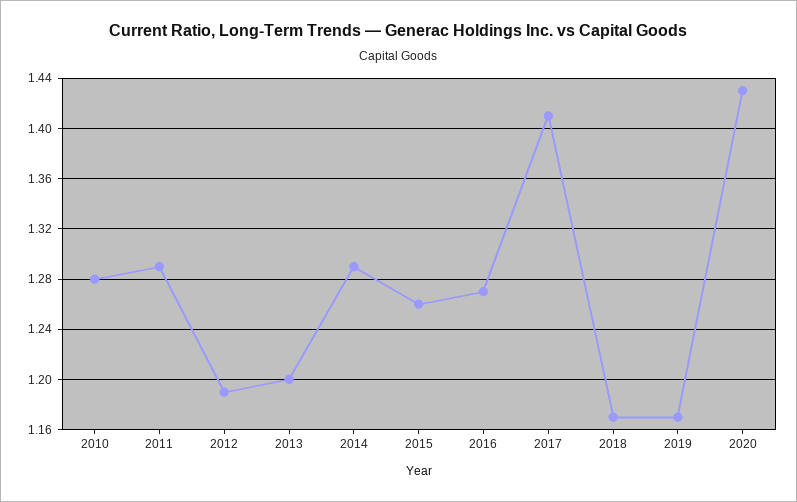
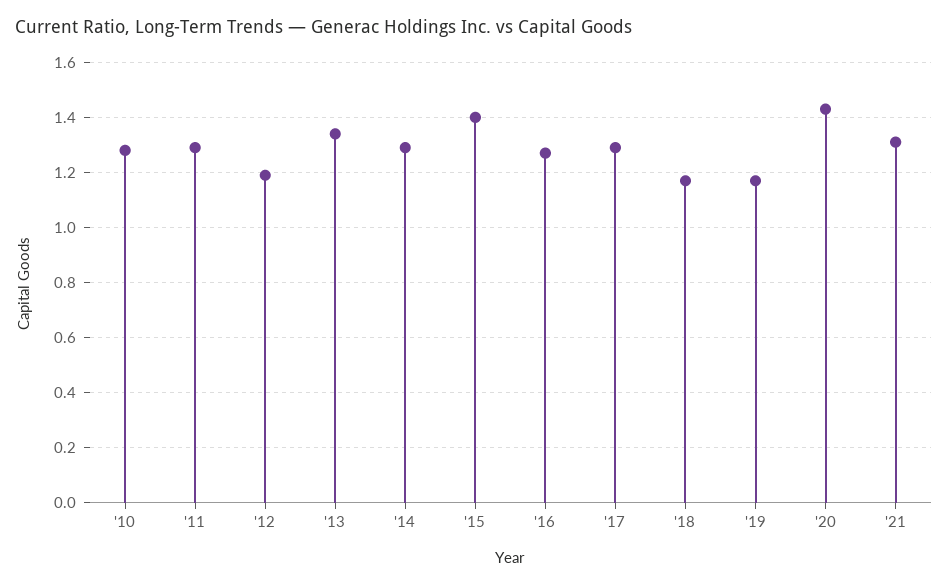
2013: 1.2 -> 1.35
2015: 1.26 -> 1.4
2017: 1.41 -> 1.3
'21: none -> 1.3

